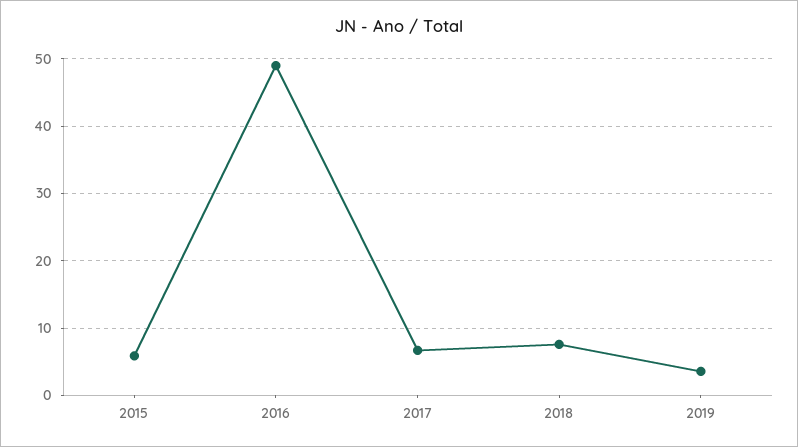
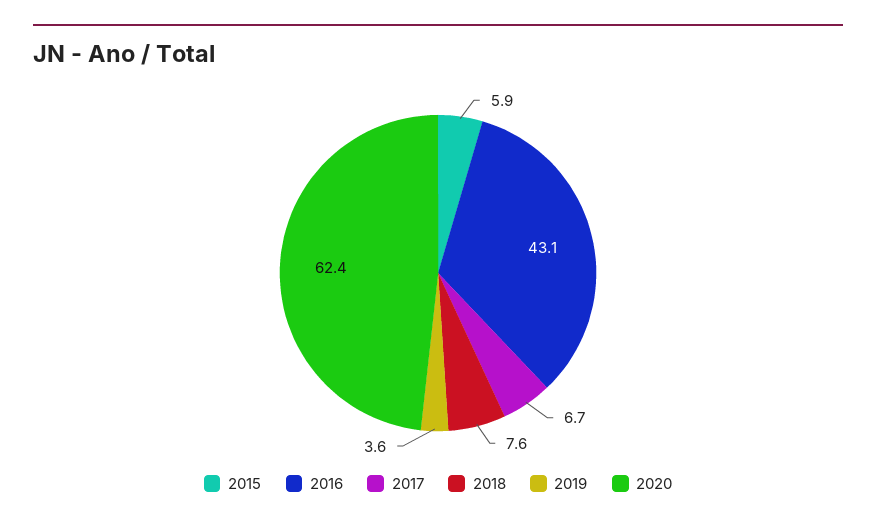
2016: 49 -> 43.1
2020: none -> 62.4

